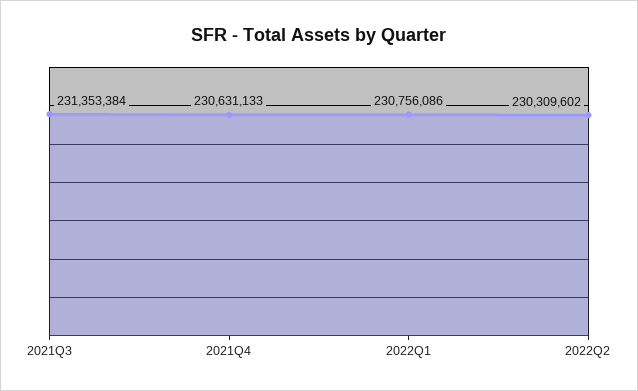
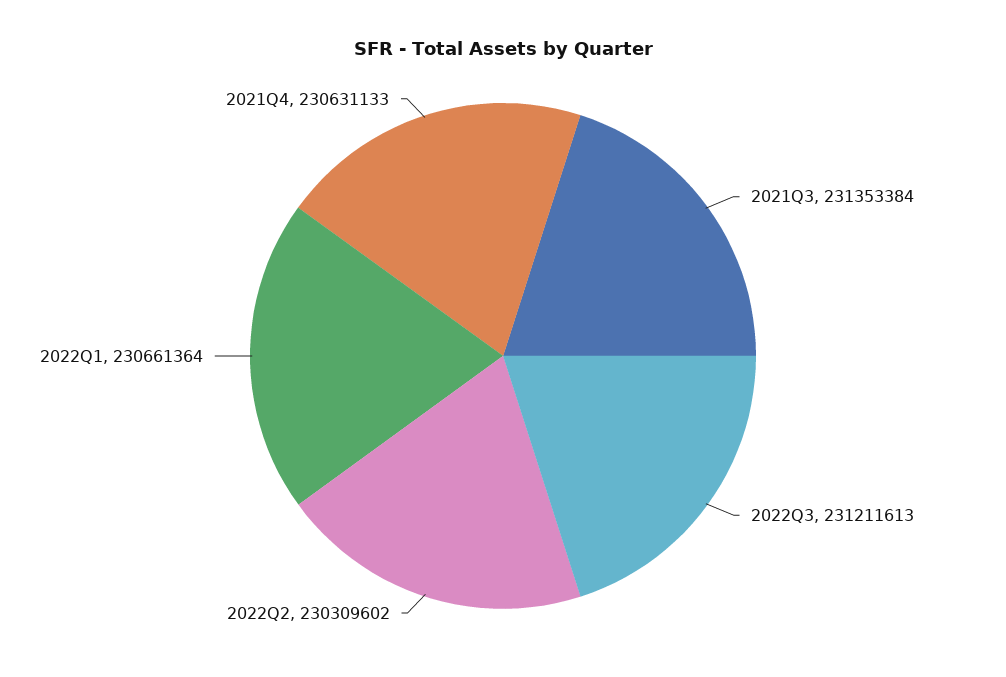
2022Q1: 230756086 -> 230661364
2022Q3: none -> 231211613

